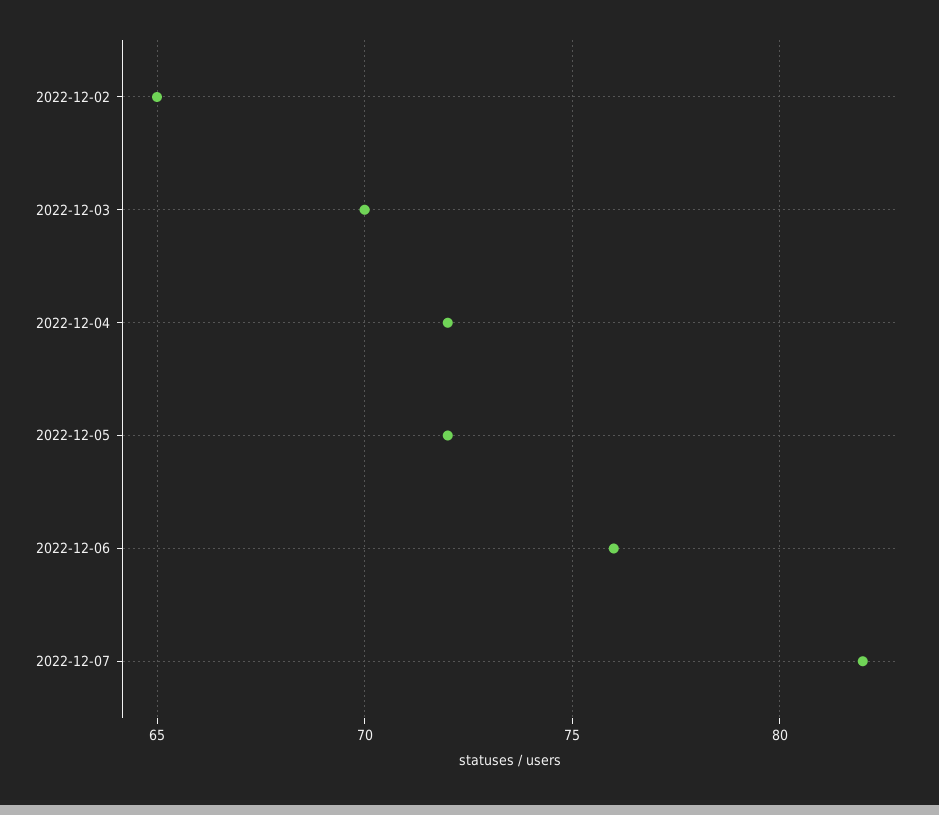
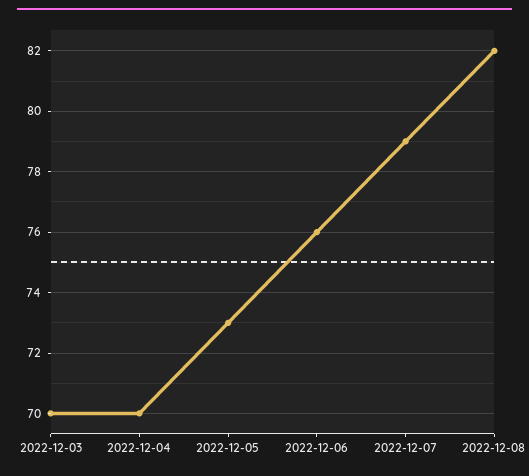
2022-12-02: 65 -> none
2022-12-04: 72 -> 70
2022-12-05: 72 -> 73
2022-12-07: 82 -> 79
2022-12-08: none -> 82

